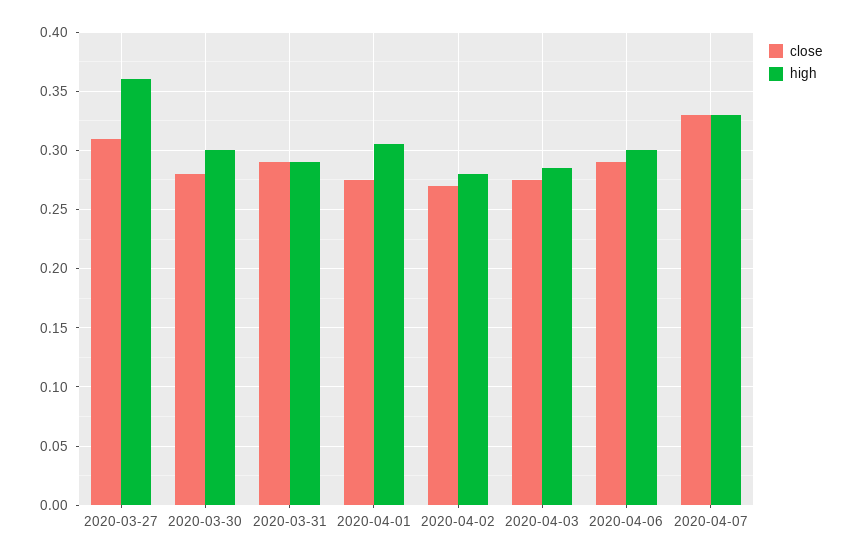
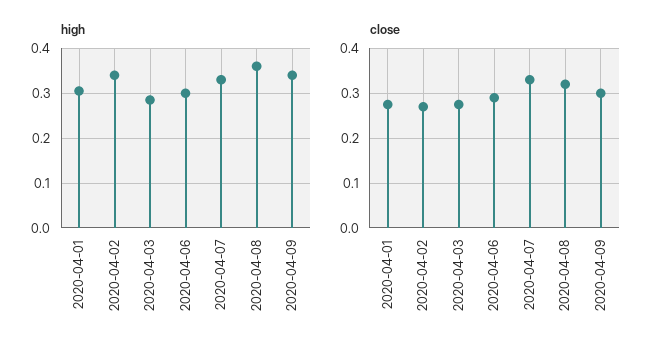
close, 2020-03-27: 0.31 -> none
high, 2020-03-27: 0.36 -> none
close, 2020-03-30: 0.28 -> none
high, 2020-03-30: 0.3 -> none
close, 2020-03-31: 0.29 -> none
high, 2020-03-31: 0.29 -> none
high, 2020-04-02: 0.28 -> 0.34
high, 2020-04-08: none -> 0.36
high, 2020-04-09: none -> 0.34
close, 2020-04-08: none -> 0.32
close, 2020-04-09: none -> 0.3

